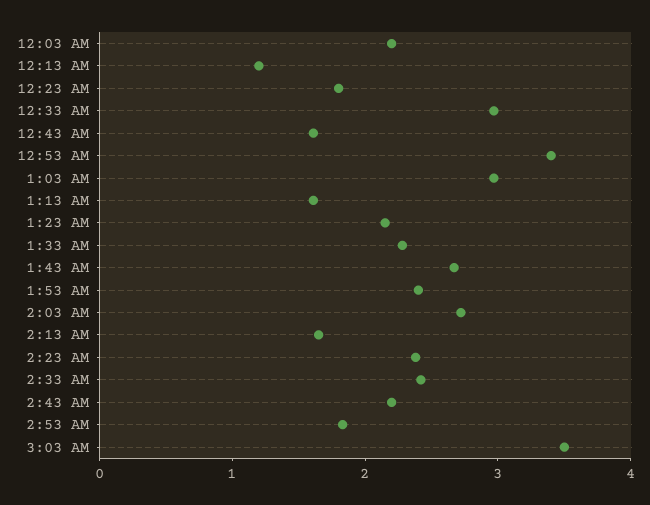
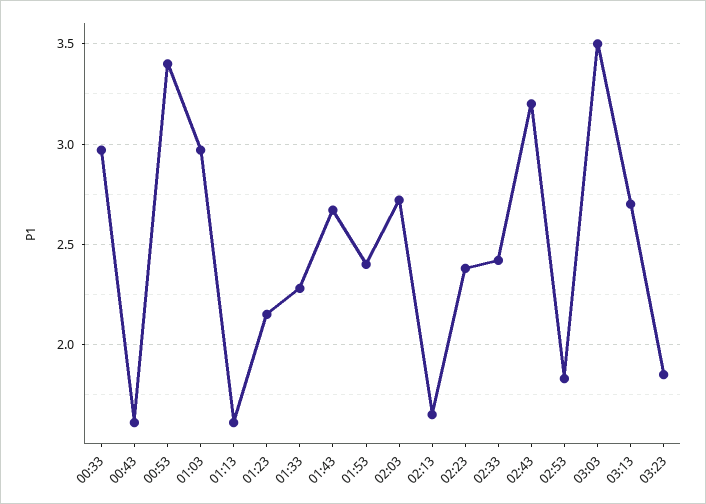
12:03 AM: 2.2 -> none
12:13 AM: 1.2 -> none
12:23 AM: 1.8 -> none
2:43 AM: 2.2 -> 3.2
03:13: none -> 2.7
03:23: none -> 1.85

